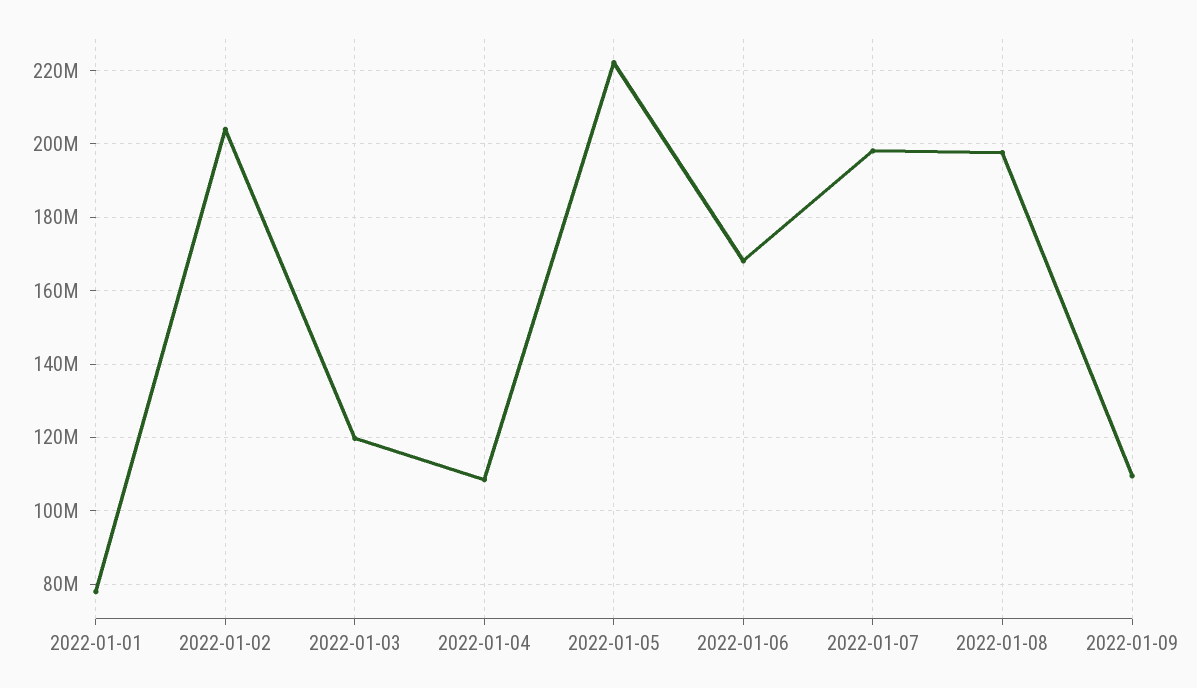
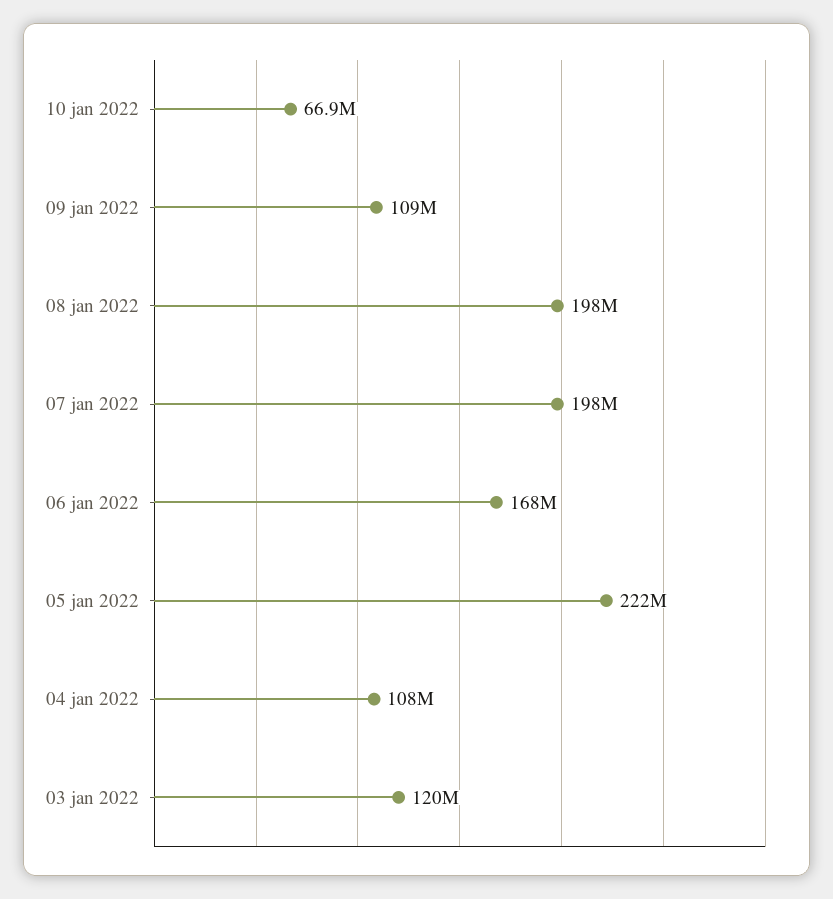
2022-01-01: 78000000 -> none
2022-01-02: 204000000 -> none
10 jan 2022: none -> 66900000

